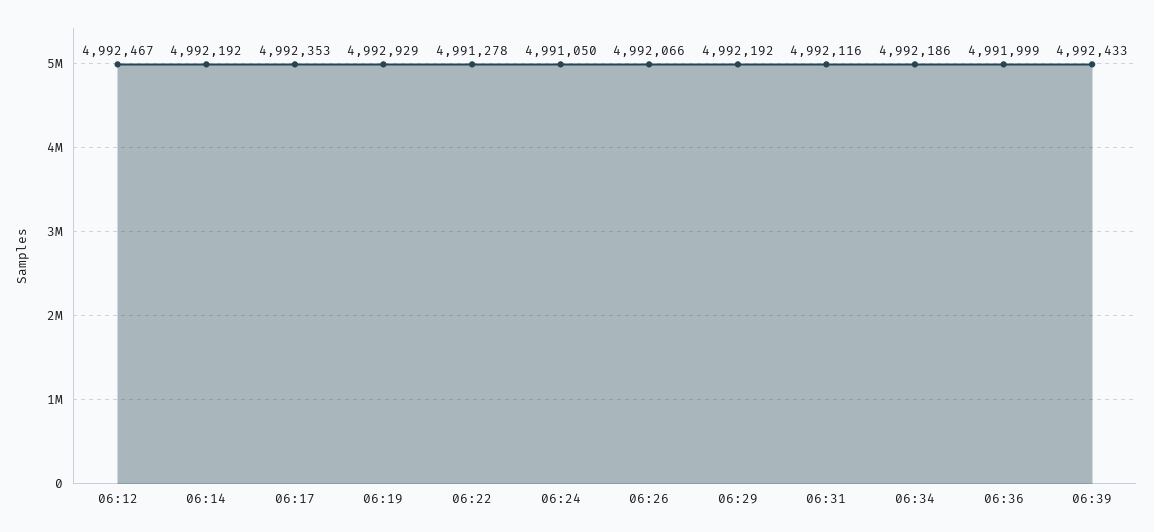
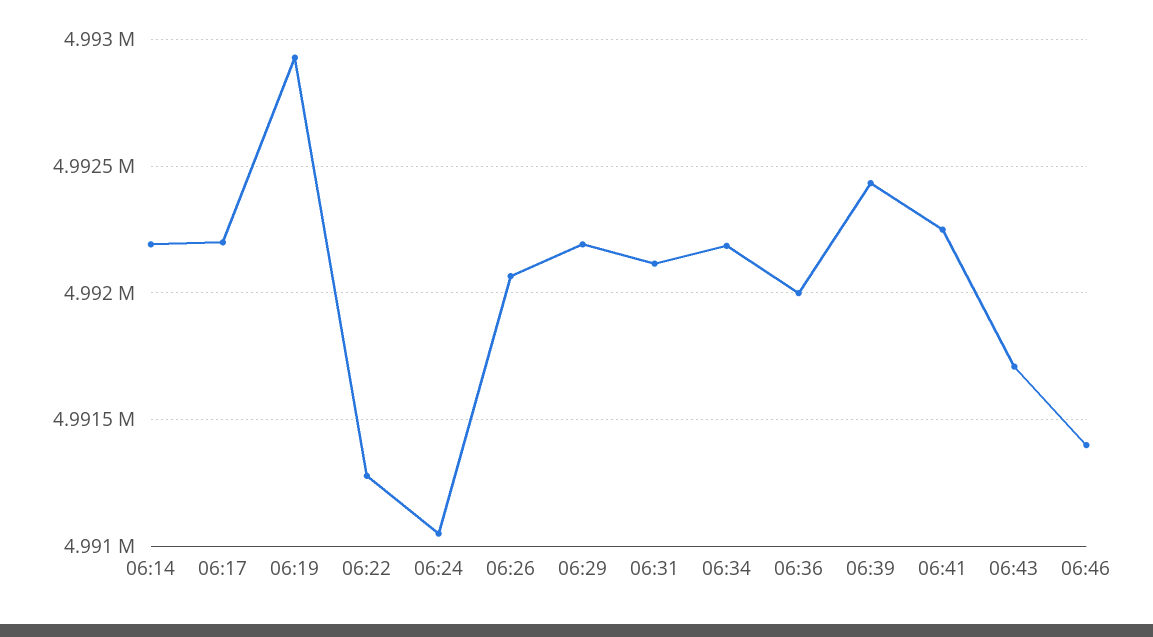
06:12: 4992467 -> none
06:17: 4992353 -> 4992200
06:41: none -> 4992250
06:43: none -> 4991700
06:46: none -> 4991400

